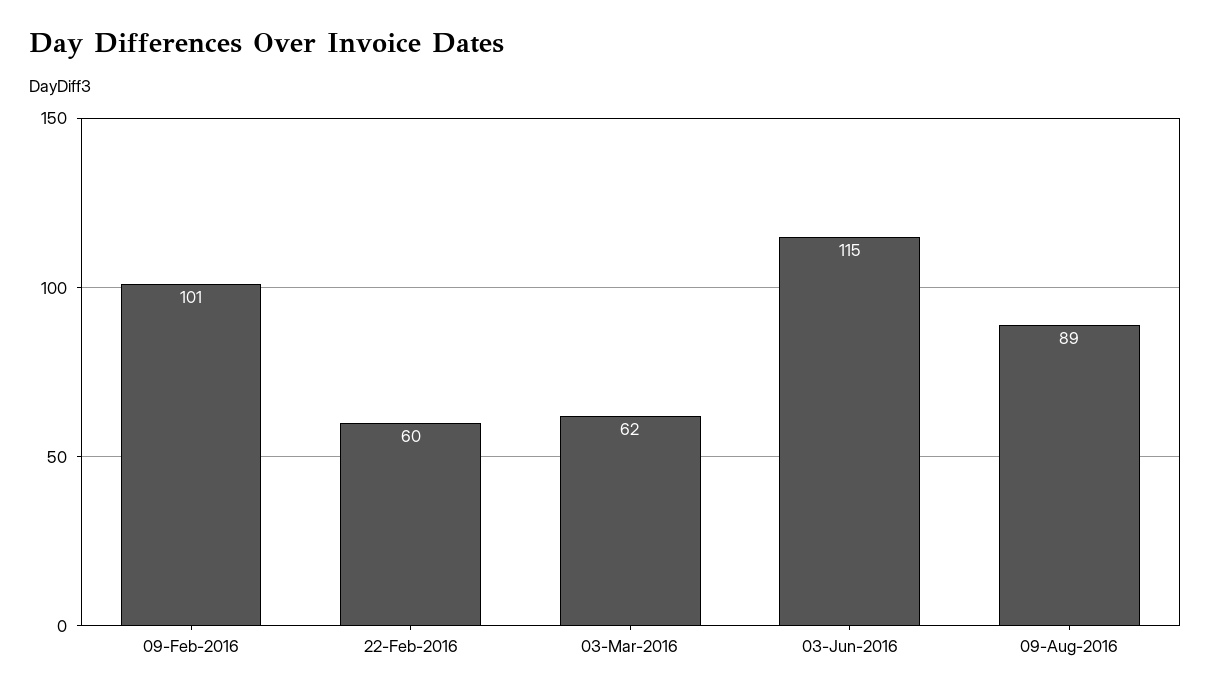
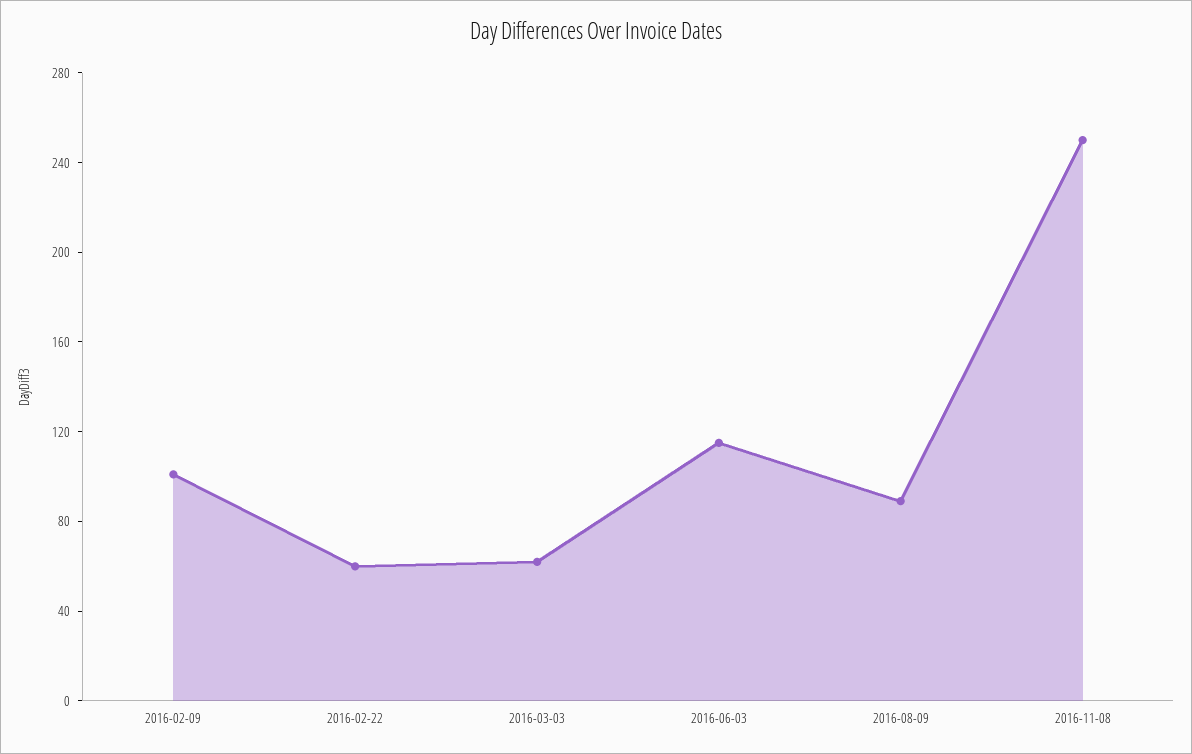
2016-11-08: none -> 250

